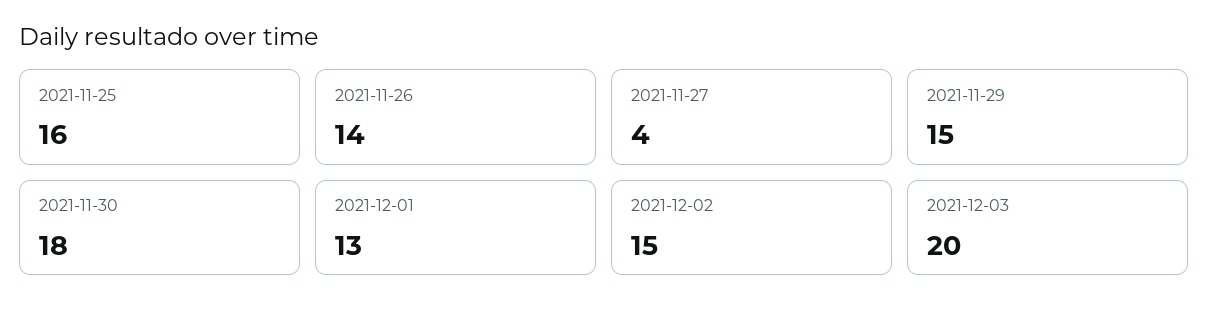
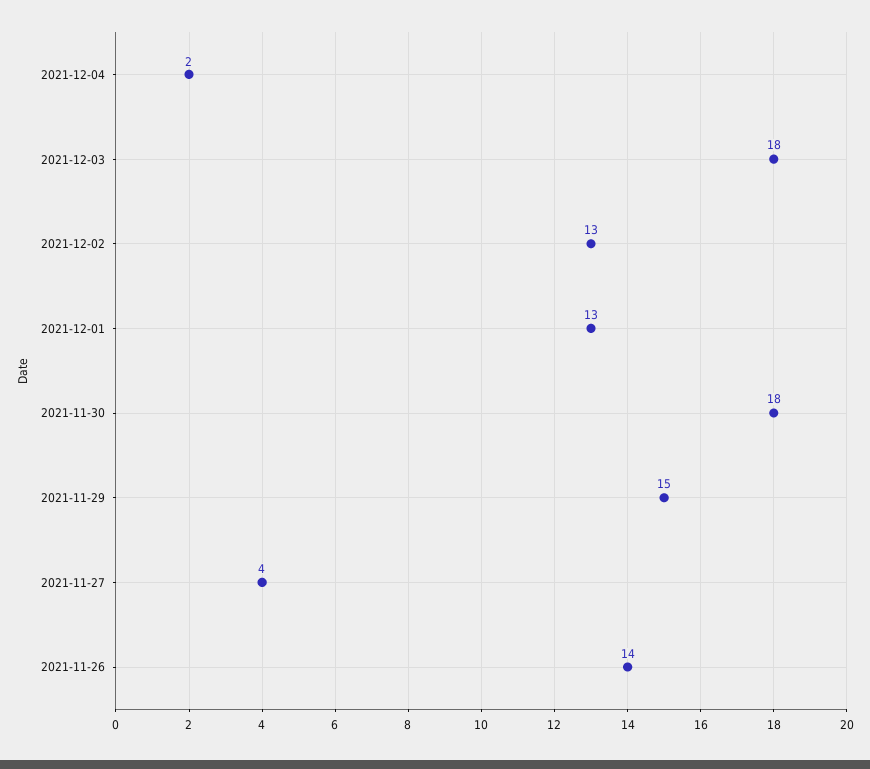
2021-11-25: 16 -> none
2021-12-02: 15 -> 13
2021-12-03: 20 -> 18
2021-12-04: none -> 2

